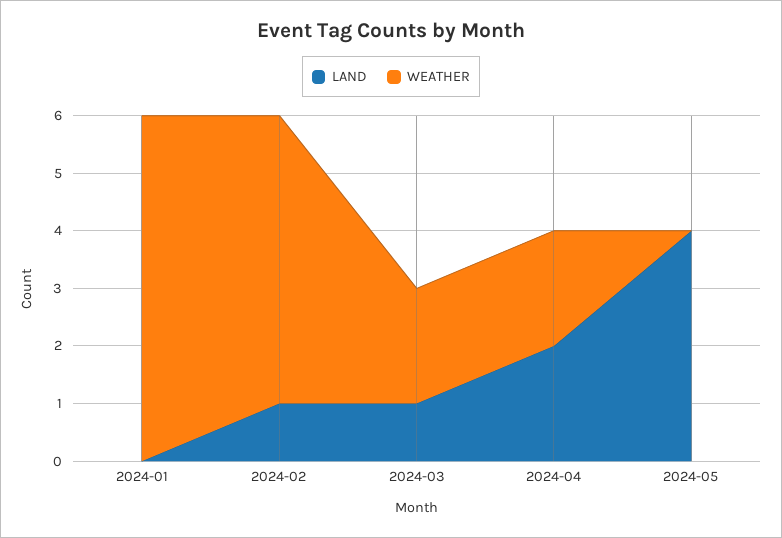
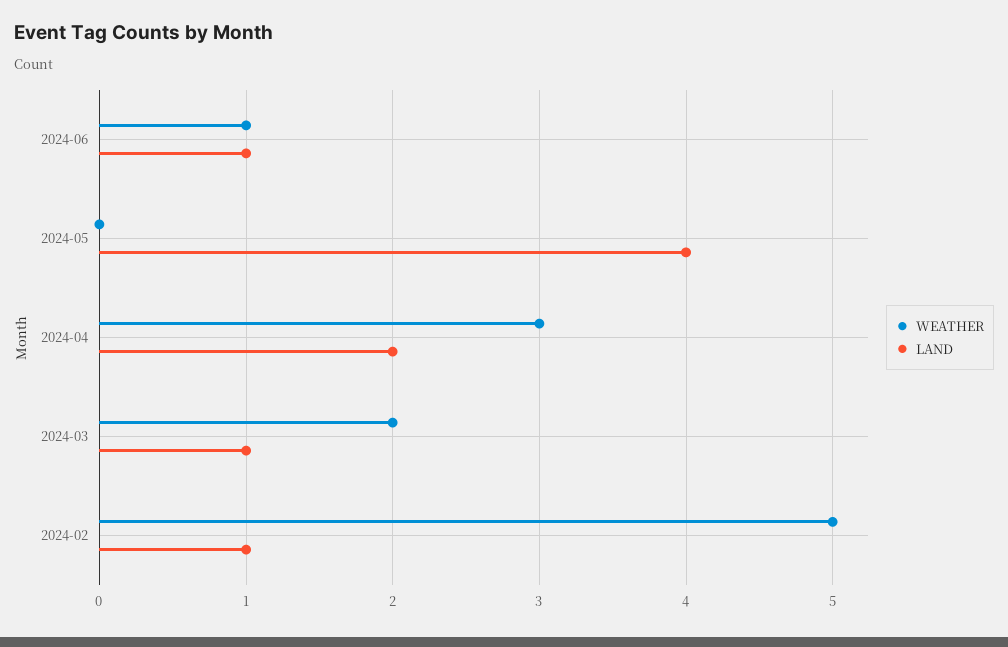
LAND, 2024-01: 0 -> none
WEATHER, 2024-01: 6 -> none
WEATHER, 2024-04: 2 -> 3
WEATHER, 2024-06: none -> 1
LAND, 2024-06: none -> 1

